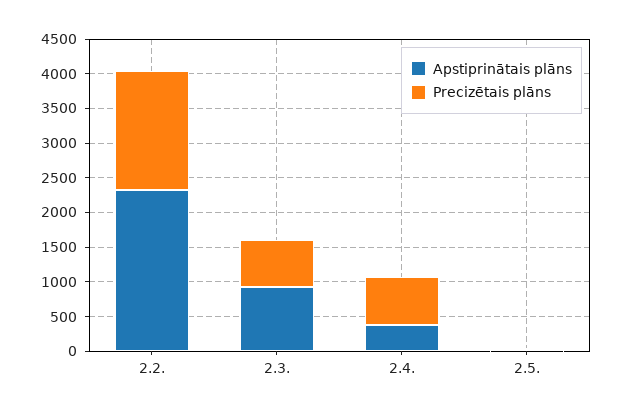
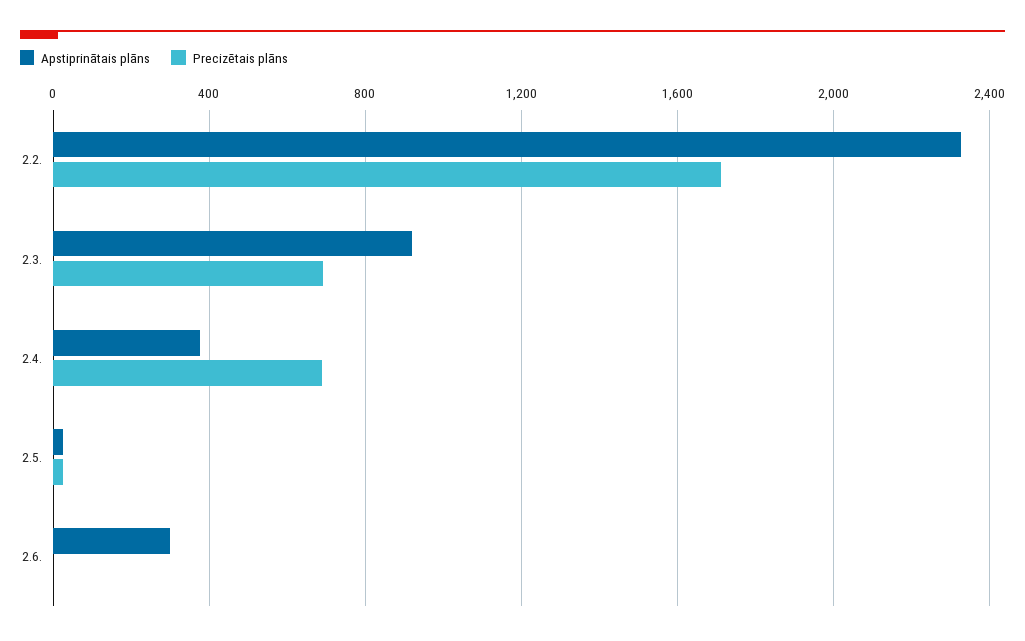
Apstiprinātais plāns, 2.6.: none -> 300
Precizētais plāns, 2.6.: none -> 0

